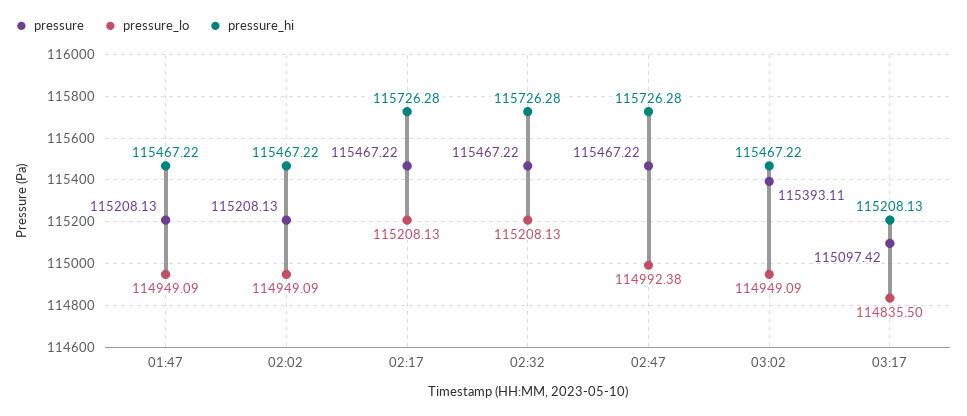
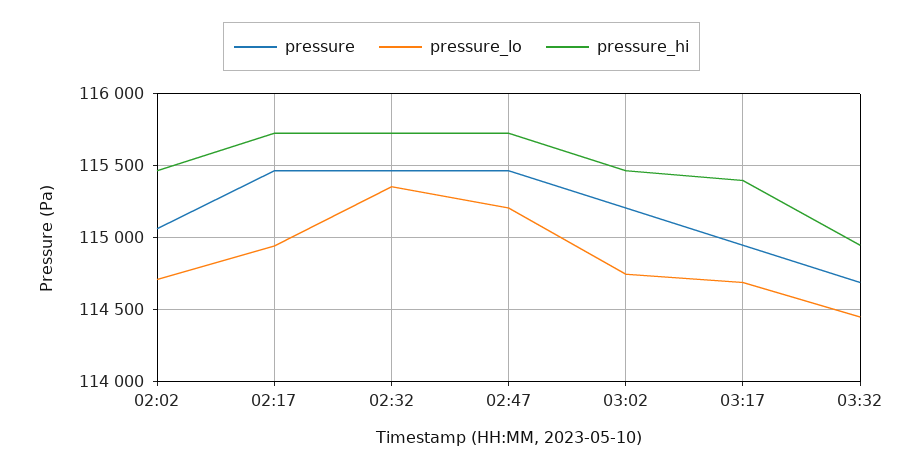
pressure, 01:47: 115208.13 -> none
pressure_lo, 01:47: 114949.09 -> none
pressure_hi, 01:47: 115467.22 -> none
pressure, 02:02: 115208.13 -> 115050
pressure_lo, 02:02: 114949.09 -> 114700
pressure_lo, 02:17: 115208.13 -> 114950
pressure_lo, 02:32: 115208.13 -> 115350
pressure_lo, 02:47: 114992.38 -> 115200
pressure, 03:02: 115393.11 -> 115200
pressure_lo, 03:02: 114949.09 -> 114750
pressure, 03:17: 115097.42 -> 114950
pressure_lo, 03:17: 114835.5 -> 114700
pressure_hi, 03:17: 115208.13 -> 115400
pressure, 03:32: none -> 114700
pressure_lo, 03:32: none -> 114450
pressure_hi, 03:32: none -> 114950

